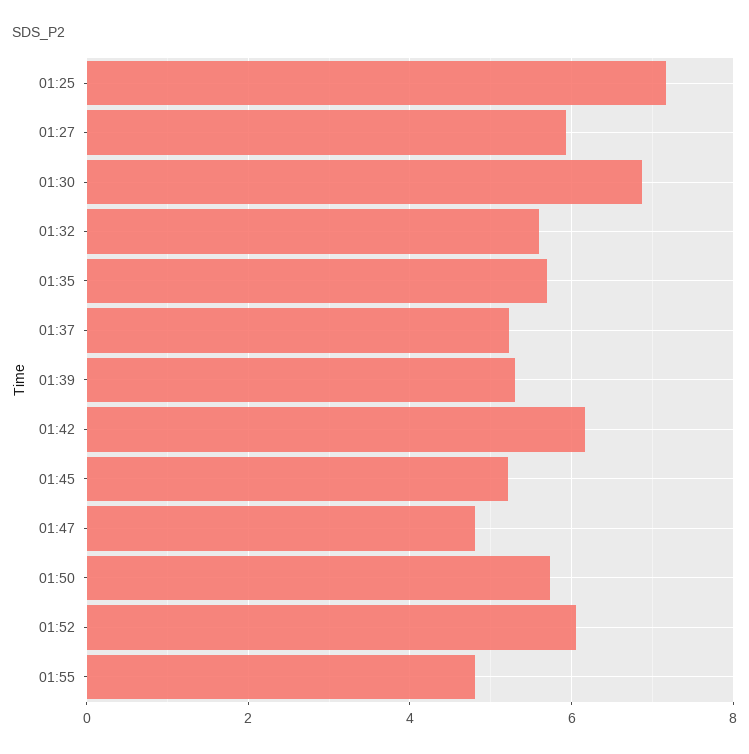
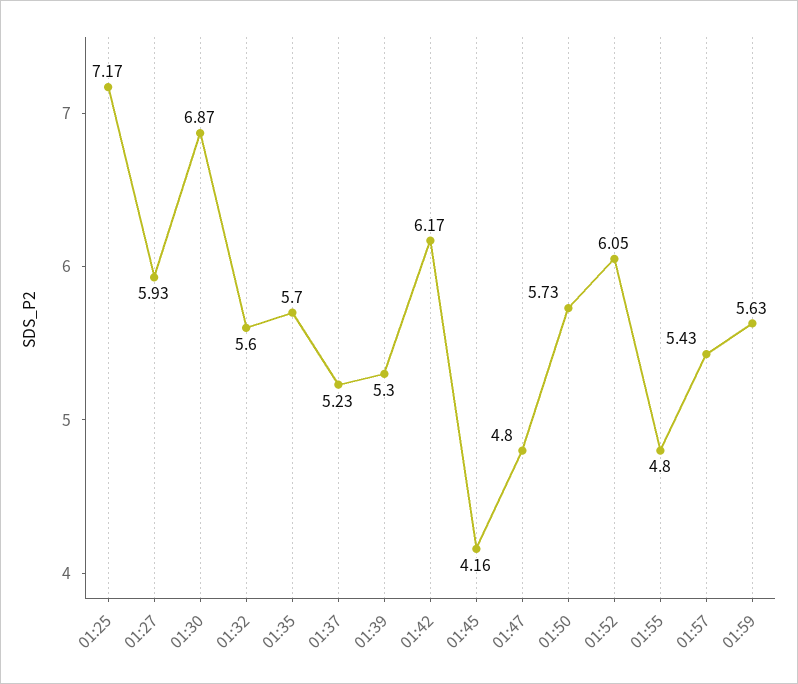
01:45: 5.2 -> 4.16
01:57: none -> 5.43
01:59: none -> 5.63

